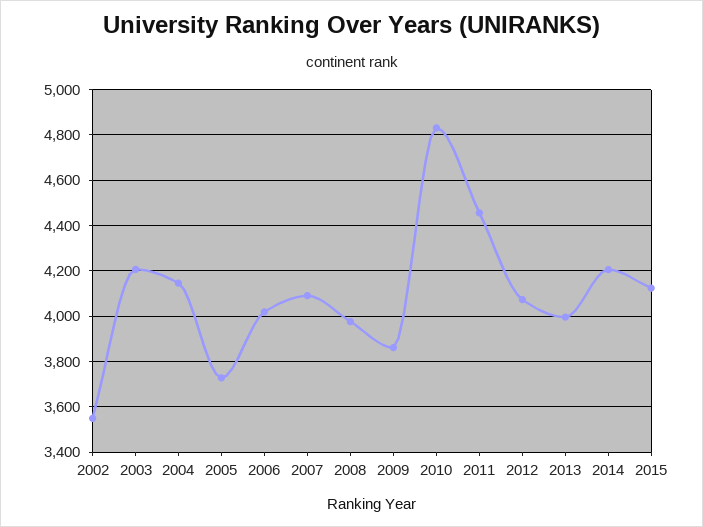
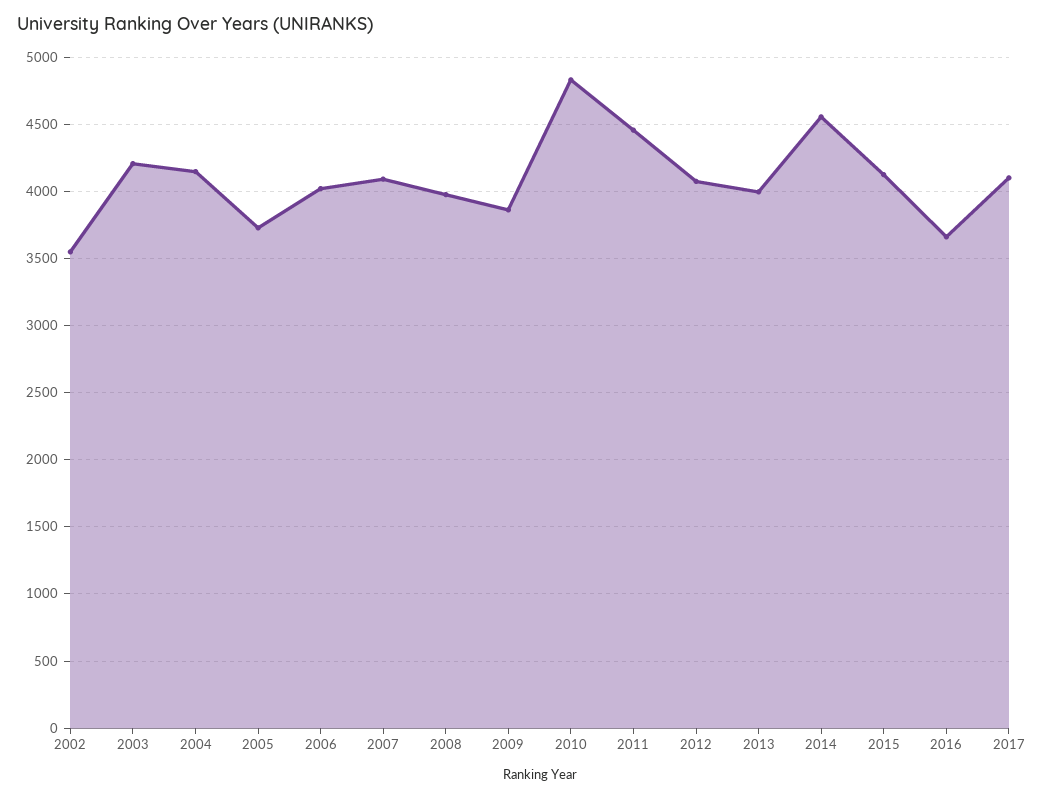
2014: 4200 -> 4550
2016: none -> 3650
2017: none -> 4100

